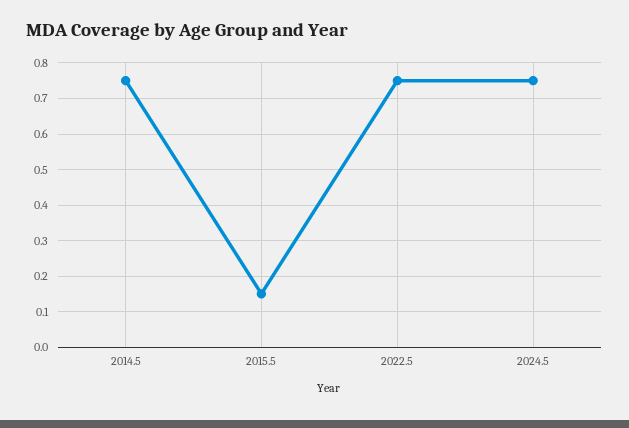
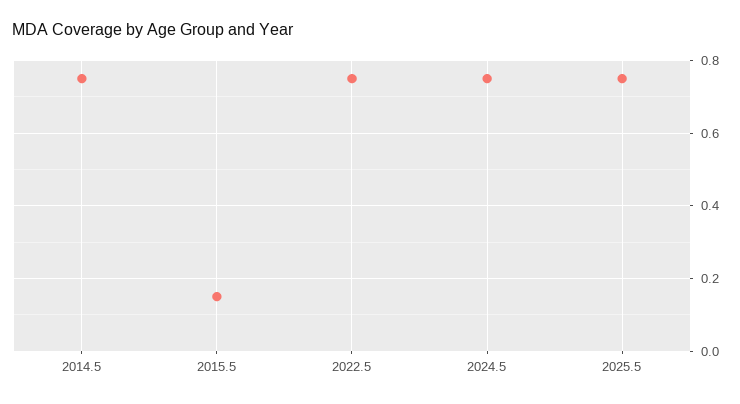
2025.5: none -> 0.75

